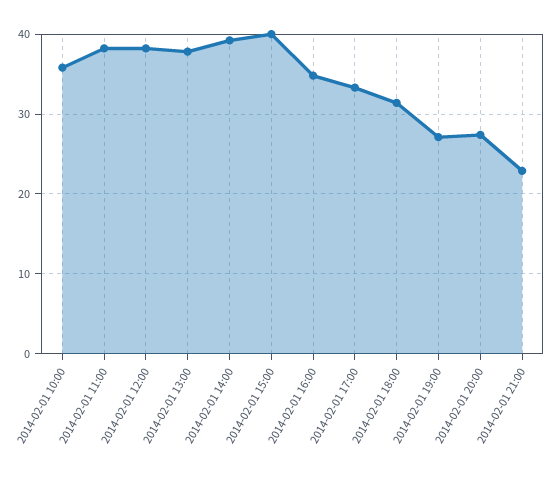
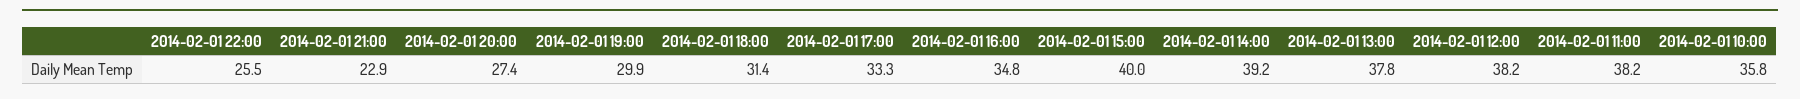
2014-02-01 19:00: 27 -> 29.9
2014-02-01 22:00: none -> 25.5

